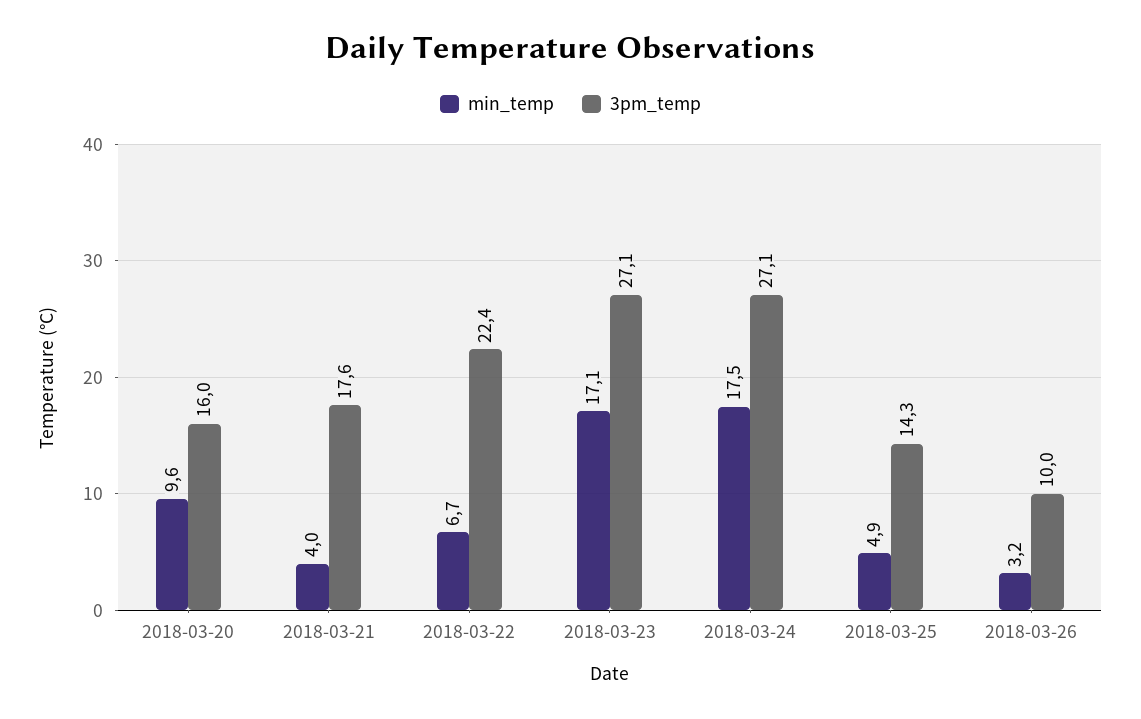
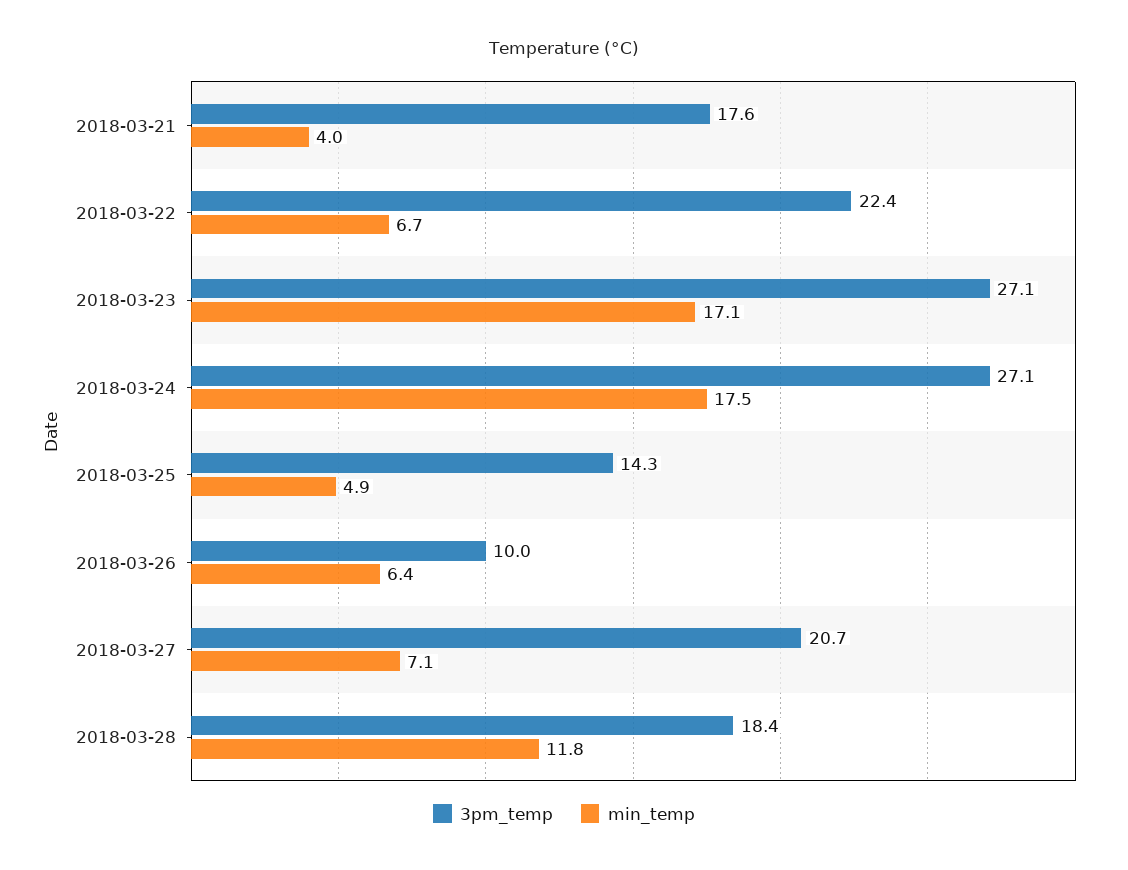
min_temp, 2018-03-20: 9.6 -> none
3pm_temp, 2018-03-20: 16 -> none
min_temp, 2018-03-26: 3.2 -> 6.4
3pm_temp, 2018-03-27: none -> 20.7
min_temp, 2018-03-27: none -> 7.1
3pm_temp, 2018-03-28: none -> 18.4
min_temp, 2018-03-28: none -> 11.8

